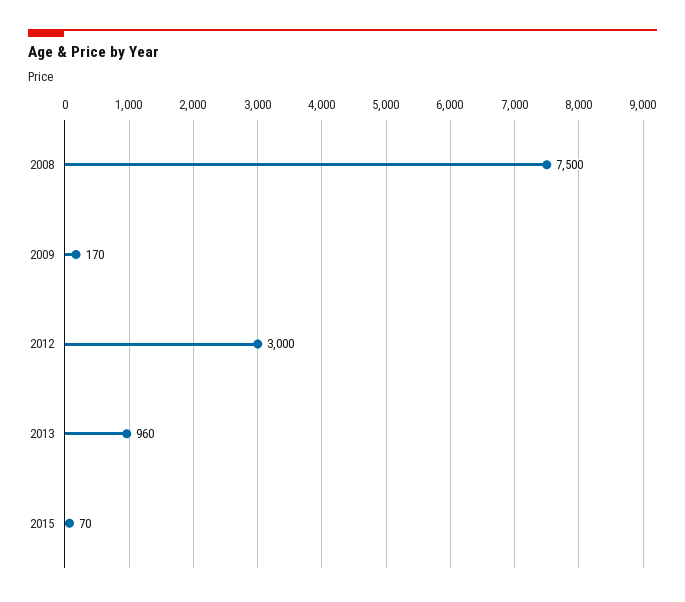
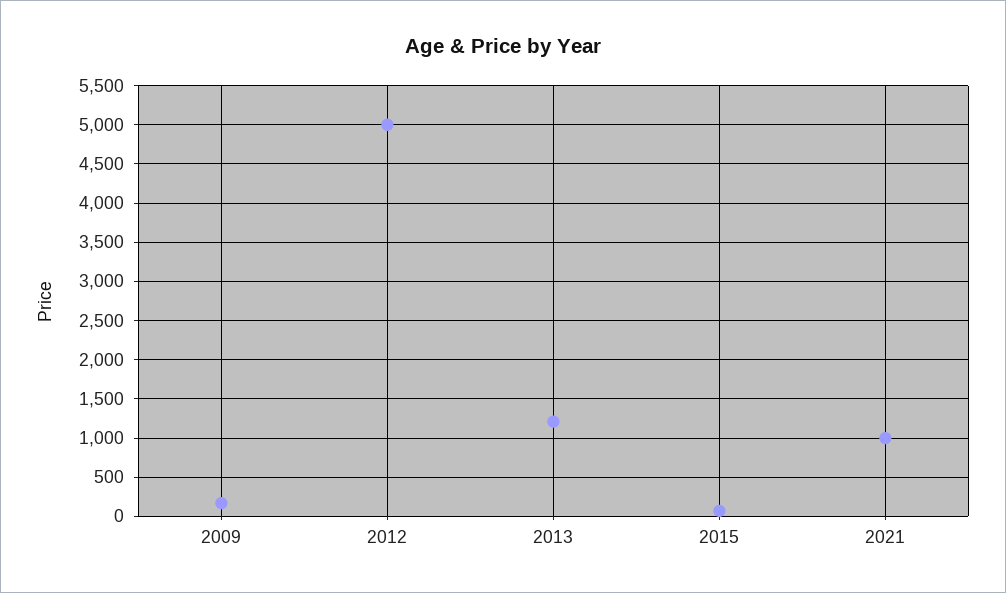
2008: 7500 -> none
2012: 3000 -> 5000
2013: 960 -> 1200
2021: none -> 1000

